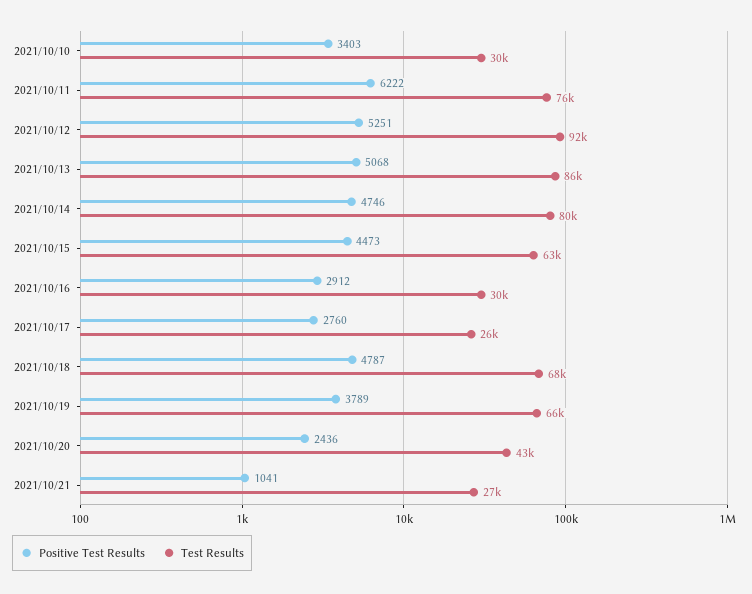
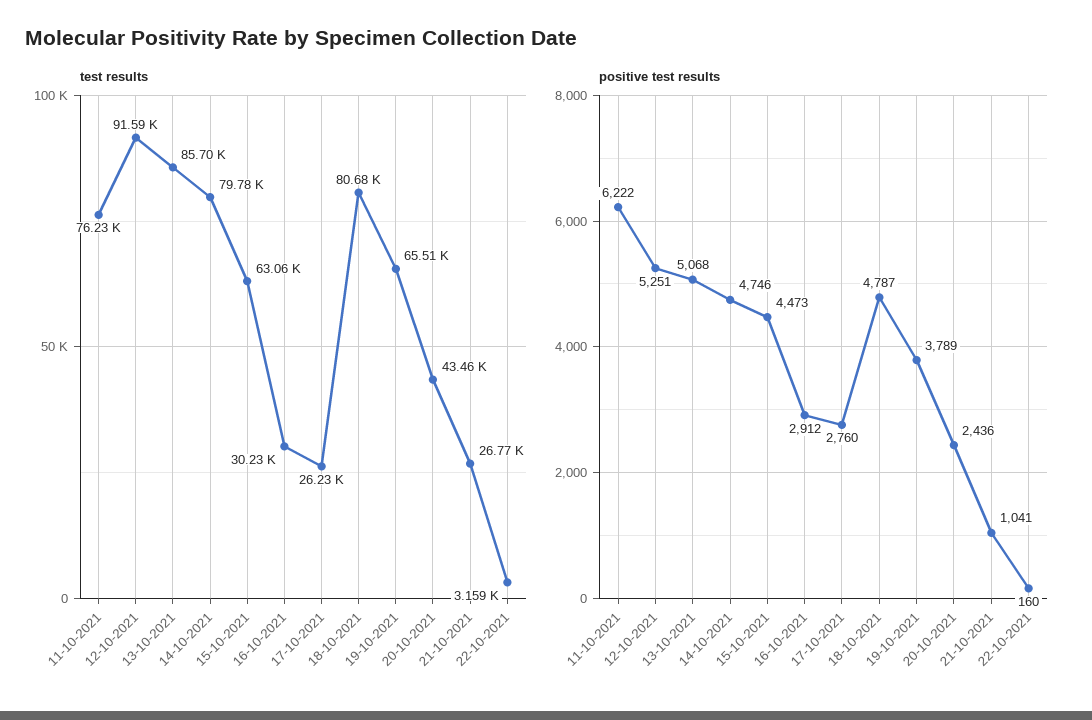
Positive Test Results, 2021/10/10: 3403 -> none
Test Results, 2021/10/10: 30000 -> none
Test Results, 2021/10/18: 68000 -> 80680
Test Results, 22-10-2021: none -> 3159
Positive Test Results, 22-10-2021: none -> 160

